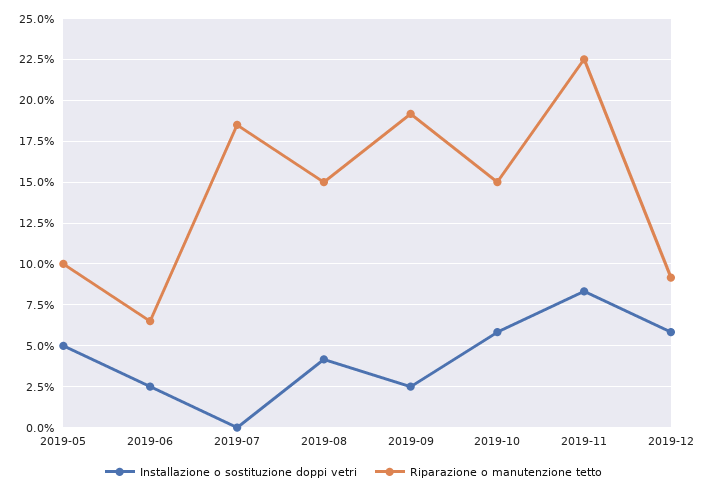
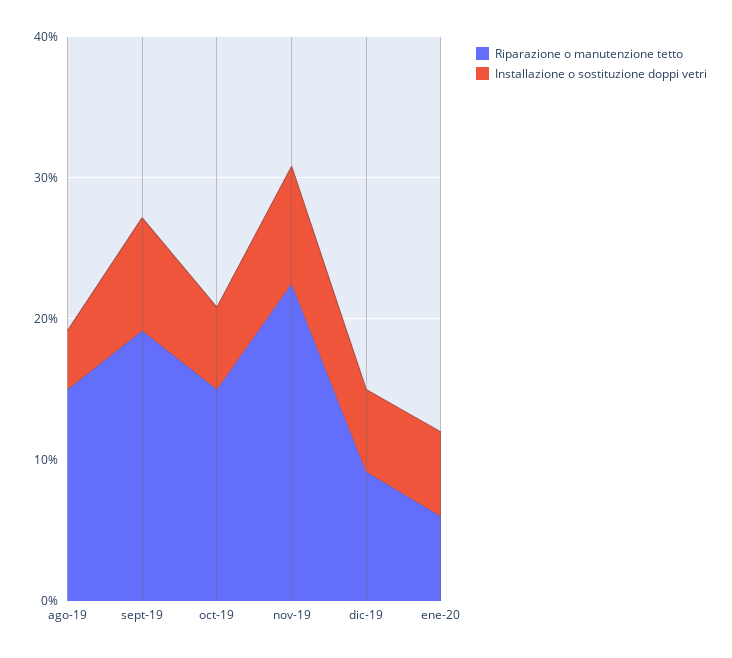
Installazione o sostituzione doppi vetri, 2019-05: 5 -> none
Riparazione o manutenzione tetto, 2019-05: 10 -> none
Installazione o sostituzione doppi vetri, 2019-06: 2.5 -> none
Riparazione o manutenzione tetto, 2019-06: 6.5 -> none
Installazione o sostituzione doppi vetri, 2019-07: 0 -> none
Riparazione o manutenzione tetto, 2019-07: 18.5 -> none
Installazione o sostituzione doppi vetri, 2019-09: 2.5 -> 8
Riparazione o manutenzione tetto, ene-20: none -> 6
Installazione o sostituzione doppi vetri, ene-20: none -> 6

